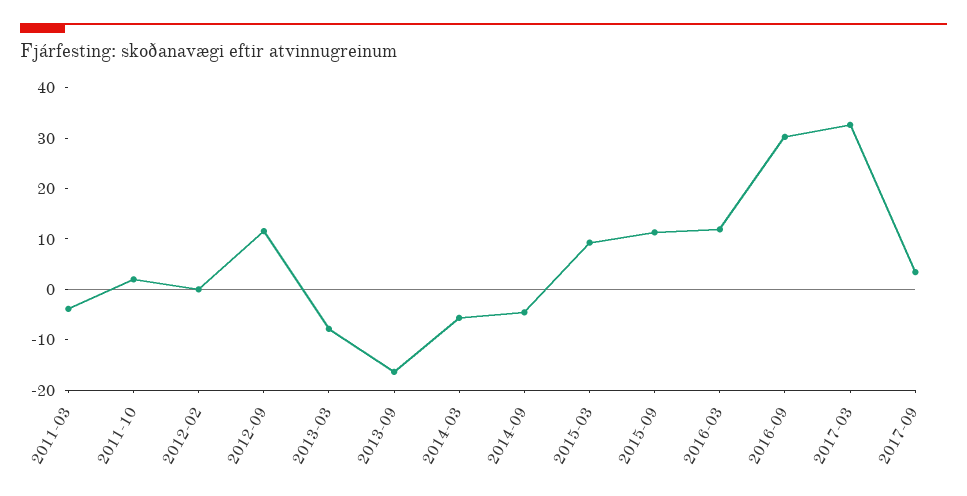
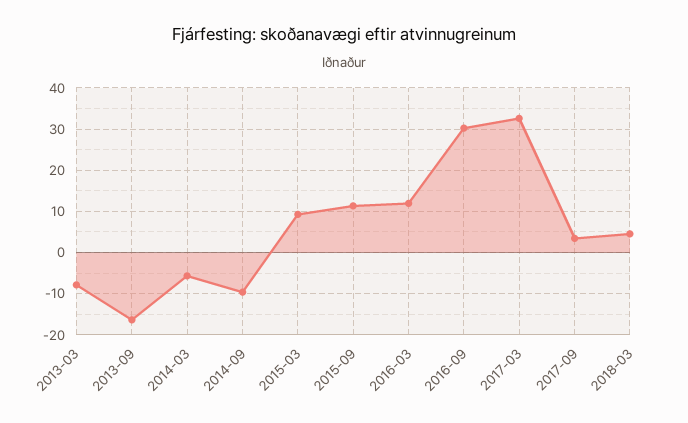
2011-03: -4 -> none
2011-10: 2 -> none
2012-02: 0 -> none
2012-09: 12 -> none
2014-09: -4 -> -10
2018-03: none -> 4

